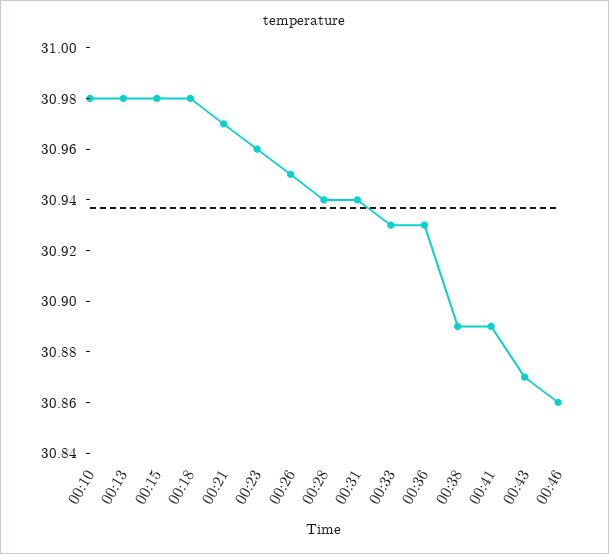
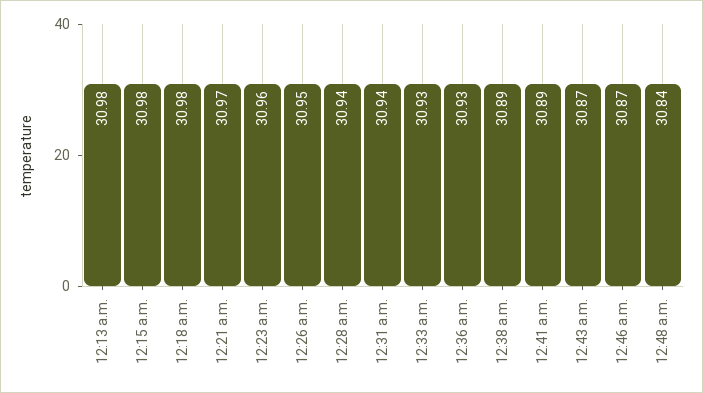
00:10: 30.98 -> none
00:46: 30.86 -> 30.87
12:48 a.m.: none -> 30.84

